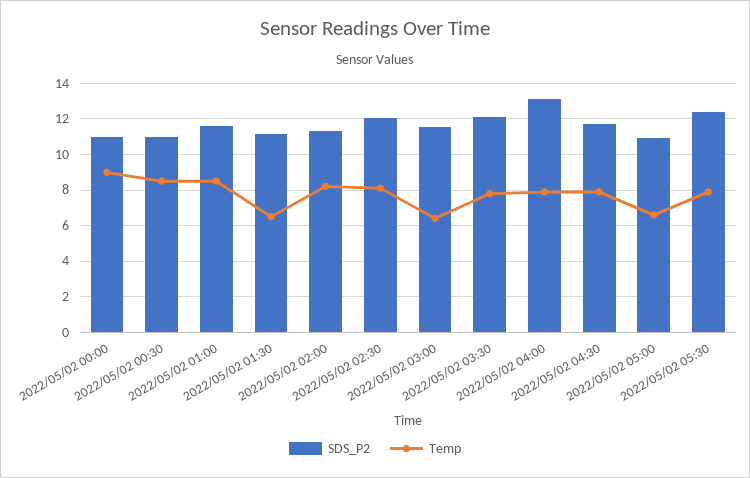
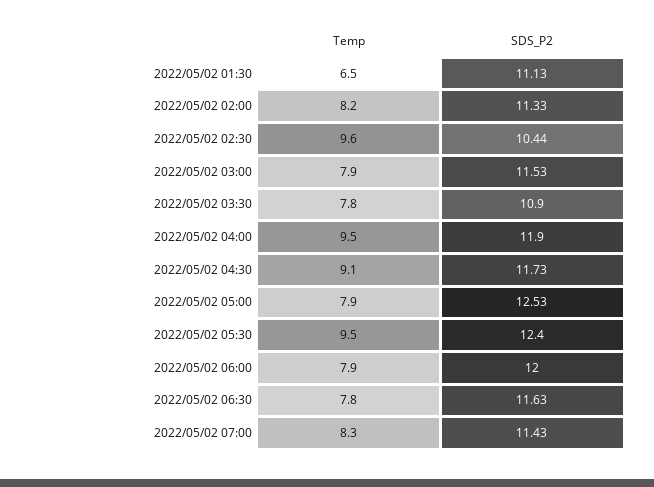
SDS_P2, 2022/05/02 00:00: 11 -> none
Temp, 2022/05/02 00:00: 9 -> none
SDS_P2, 2022/05/02 00:30: 11 -> none
Temp, 2022/05/02 00:30: 8.5 -> none
SDS_P2, 2022/05/02 01:00: 11.5 -> none
Temp, 2022/05/02 01:00: 8.5 -> none
SDS_P2, 2022/05/02 02:30: 12 -> 10.44
Temp, 2022/05/02 02:30: 8 -> 9.6
Temp, 2022/05/02 03:00: 6.5 -> 7.9
SDS_P2, 2022/05/02 03:30: 12 -> 10.9
SDS_P2, 2022/05/02 04:00: 13 -> 11.9
Temp, 2022/05/02 04:00: 8 -> 9.5
Temp, 2022/05/02 04:30: 8 -> 9.1
SDS_P2, 2022/05/02 05:00: 11 -> 12.53
Temp, 2022/05/02 05:00: 6.5 -> 7.9
Temp, 2022/05/02 05:30: 8 -> 9.5
Temp, 2022/05/02 06:00: none -> 7.9
SDS_P2, 2022/05/02 06:00: none -> 12
Temp, 2022/05/02 06:30: none -> 7.8
SDS_P2, 2022/05/02 06:30: none -> 11.63
Temp, 2022/05/02 07:00: none -> 8.3
SDS_P2, 2022/05/02 07:00: none -> 11.43

